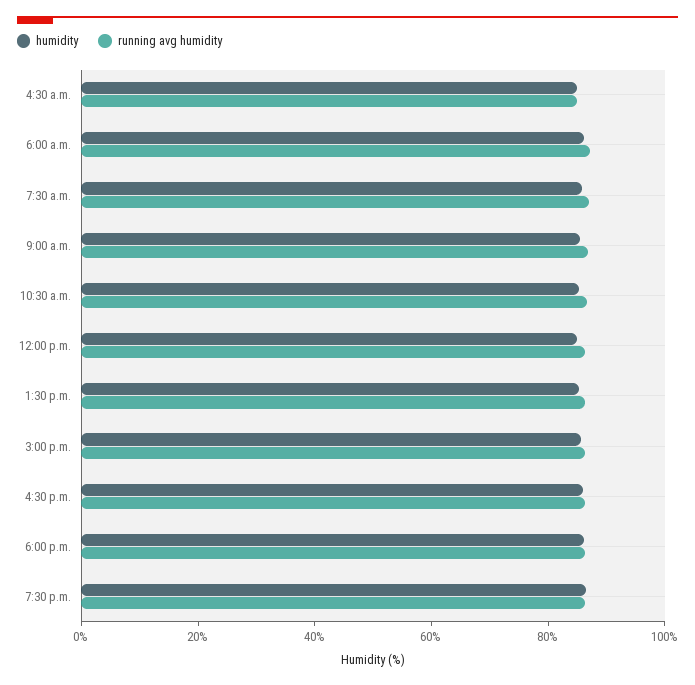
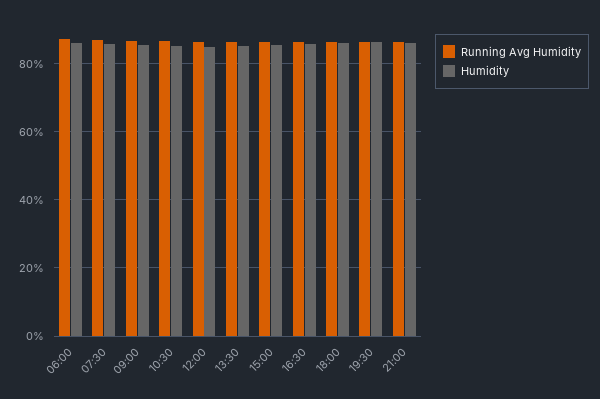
humidity, 4:30 a.m.: 85 -> none
running avg humidity, 4:30 a.m.: 85 -> none
running avg humidity, 21:00: none -> 86
humidity, 21:00: none -> 86

